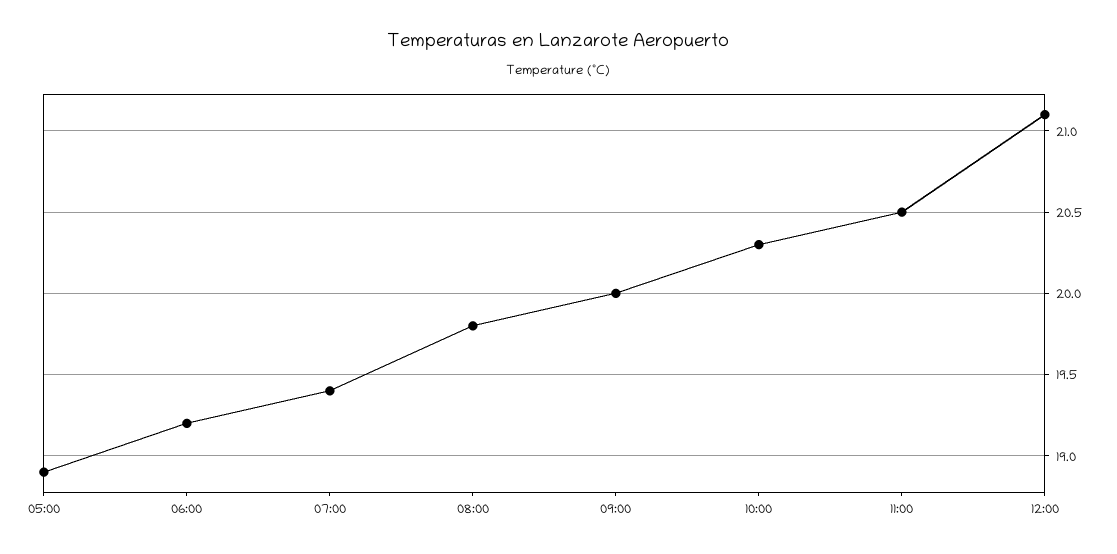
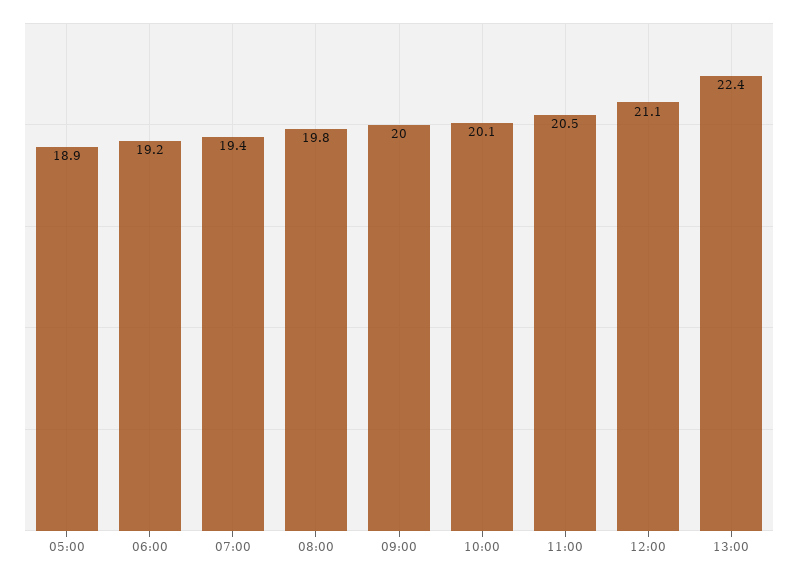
10:00: 20.3 -> 20.1
13:00: none -> 22.4

